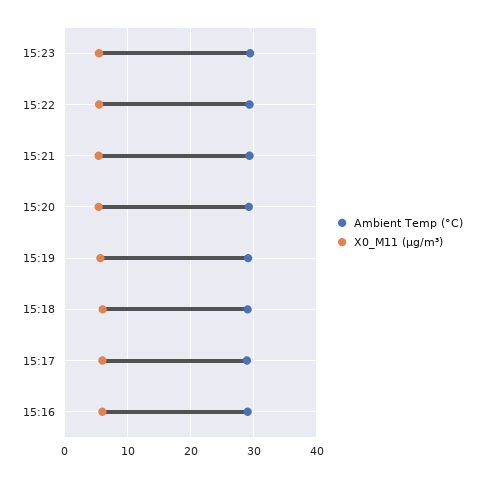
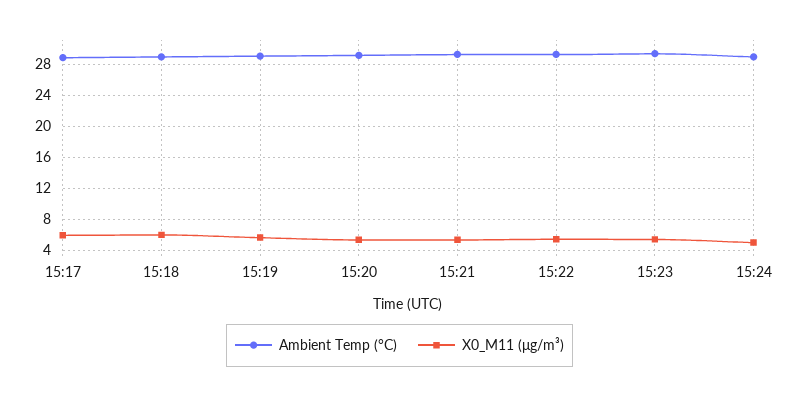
Ambient Temp (°C), 15:16: 29 -> none
X0_M11 (μg/m³), 15:16: 6 -> none
Ambient Temp (°C), 15:24: none -> 29
X0_M11 (μg/m³), 15:24: none -> 5

